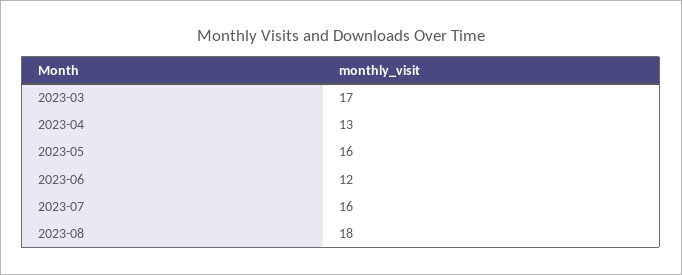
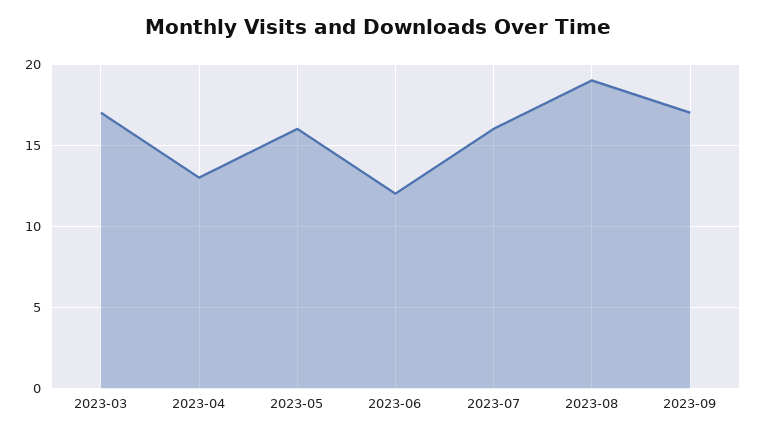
2023-08: 18 -> 19
2023-09: none -> 17

